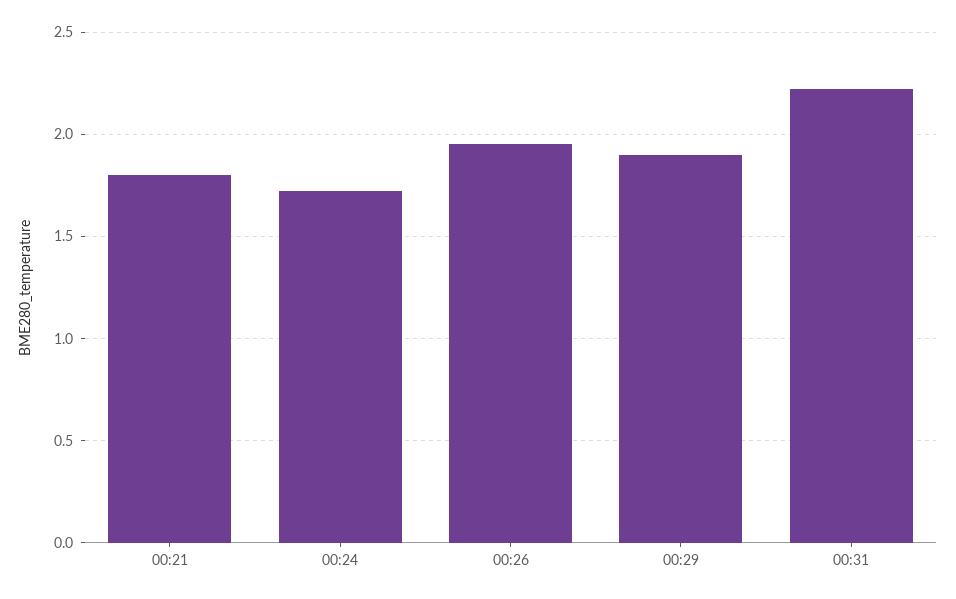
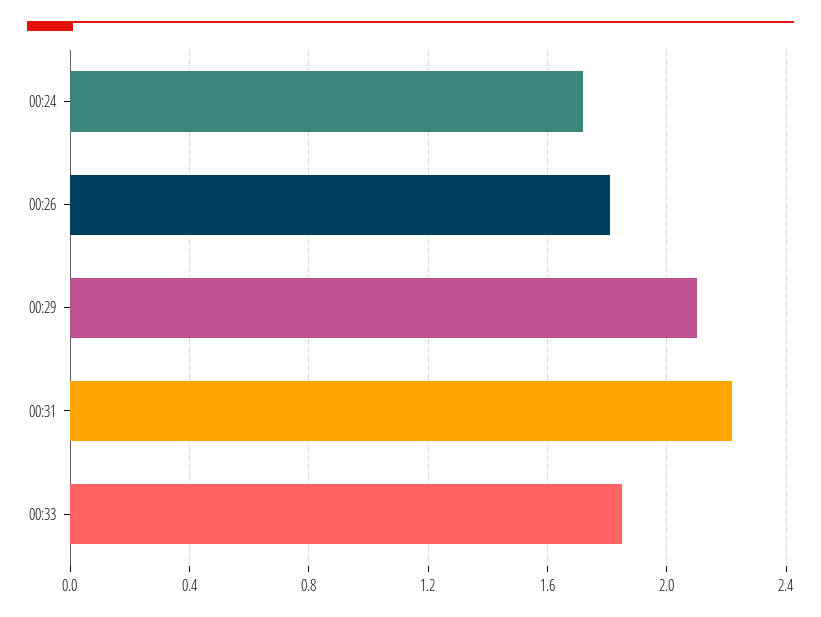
00:21: 1.8 -> none
00:26: 1.95 -> 1.8
00:29: 1.9 -> 2.1
00:33: none -> 1.85

